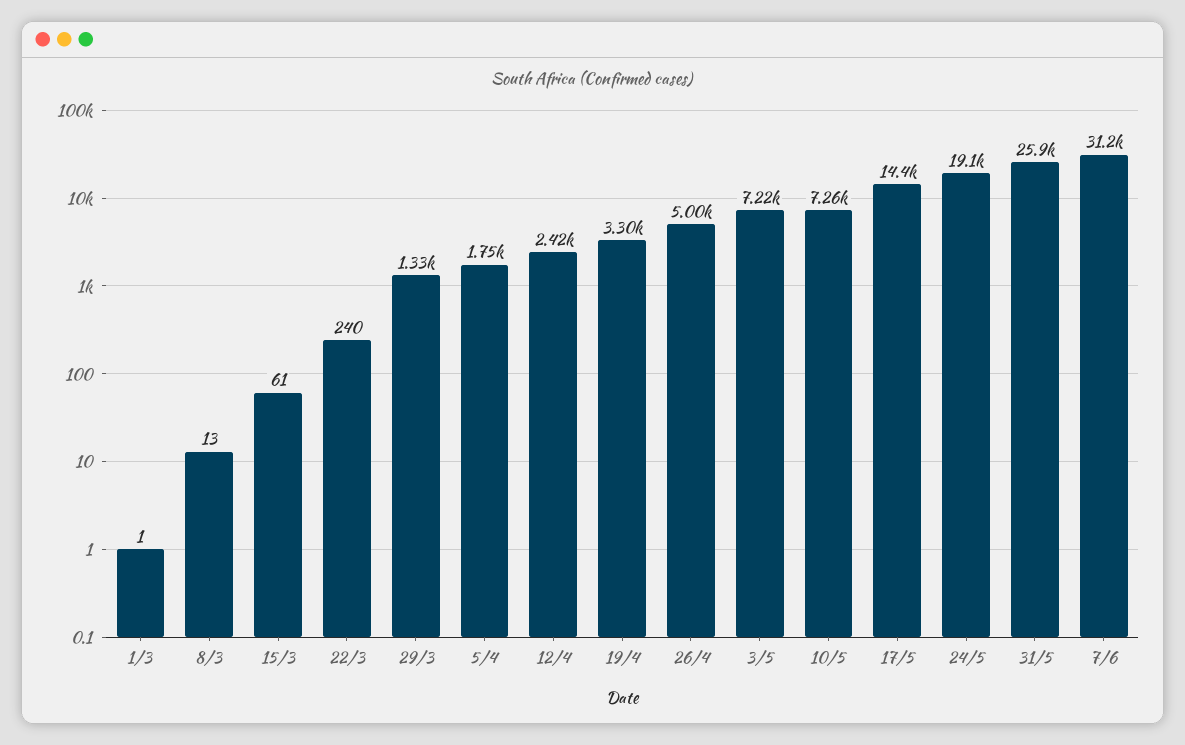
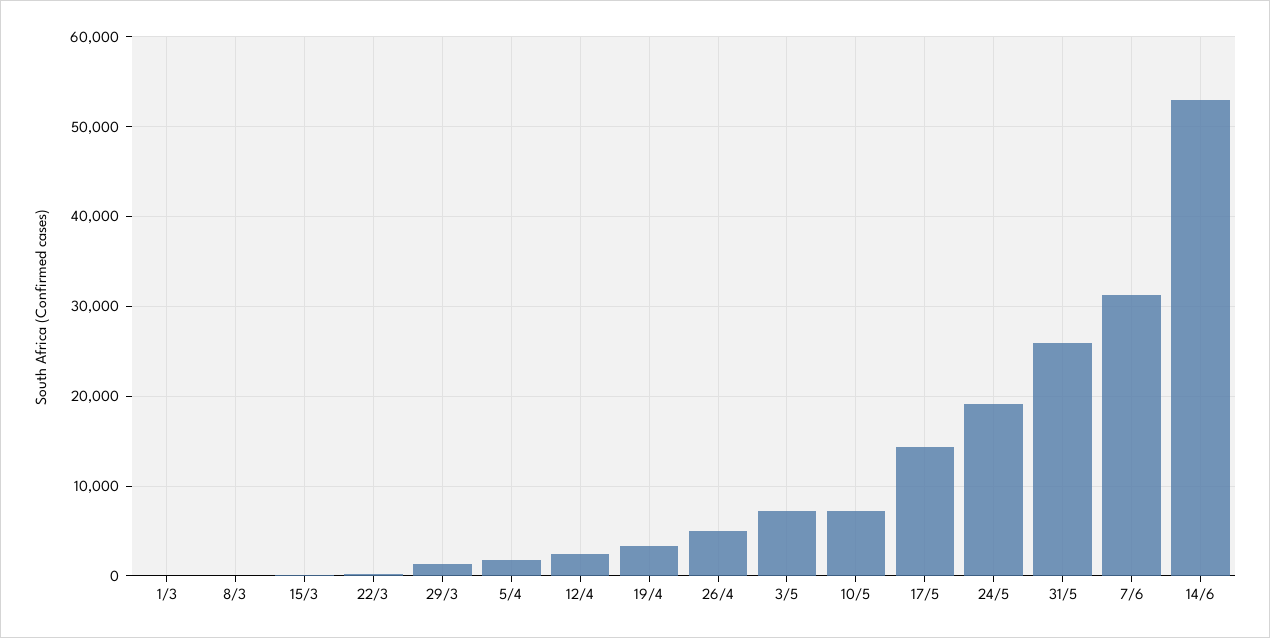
14/6: none -> 53000

